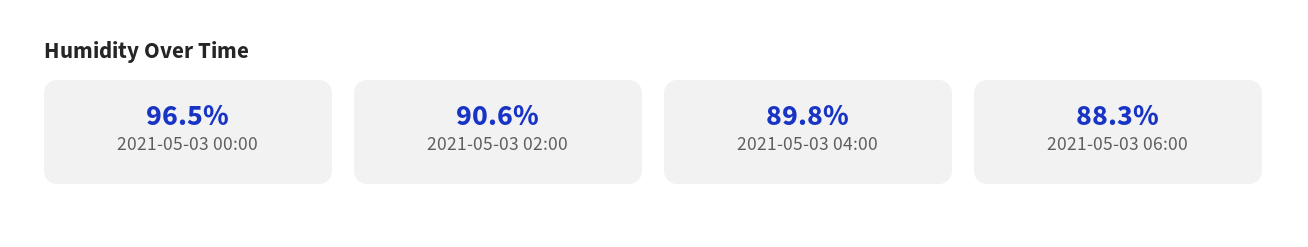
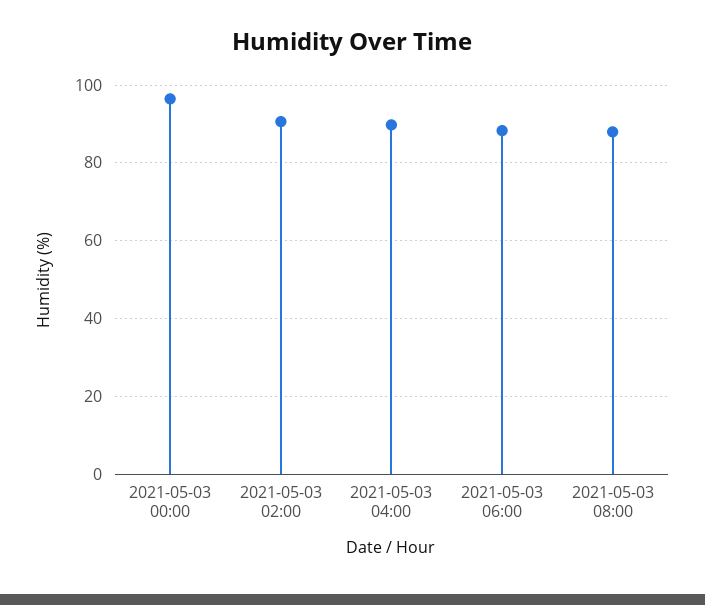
2021-05-03 08:00: none -> 88

